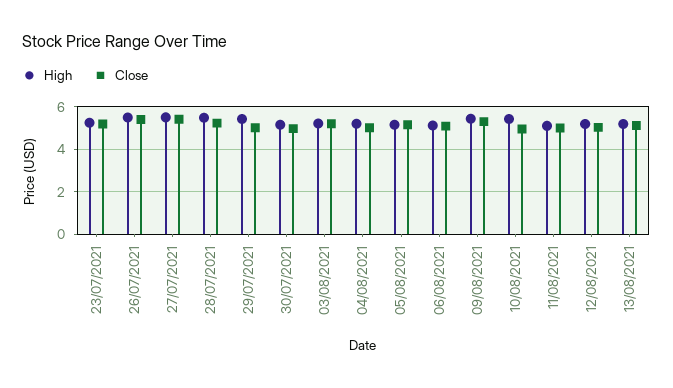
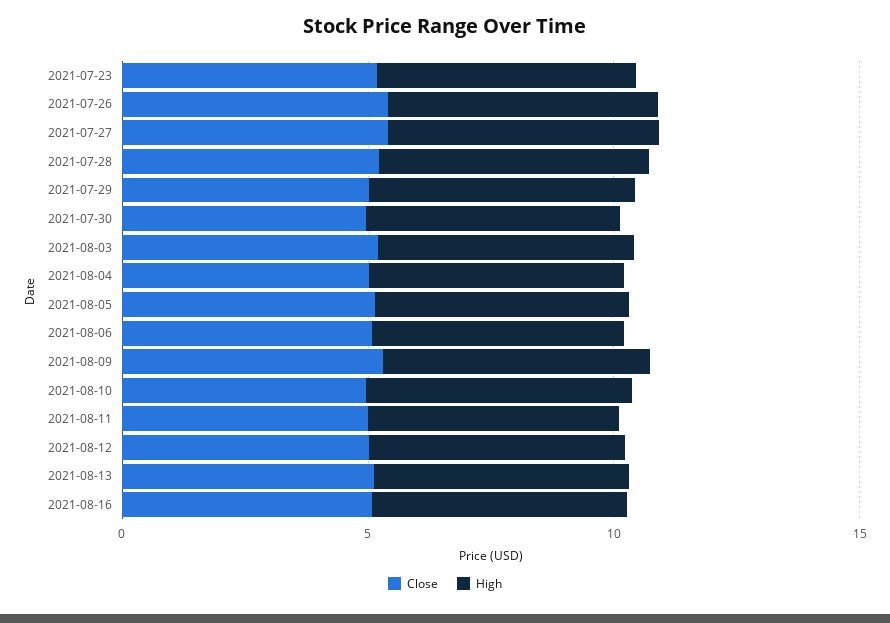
Close, 2021-08-16: none -> 5
High, 2021-08-16: none -> 5

